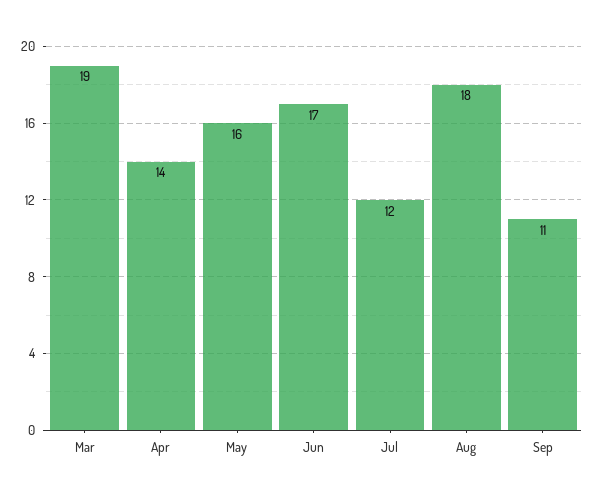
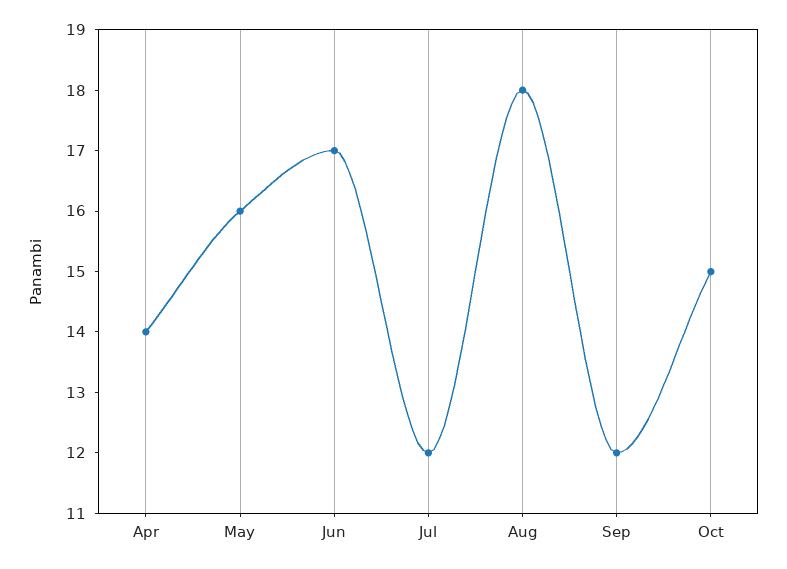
Mar: 19 -> none
Sep: 11 -> 12
Oct: none -> 15

